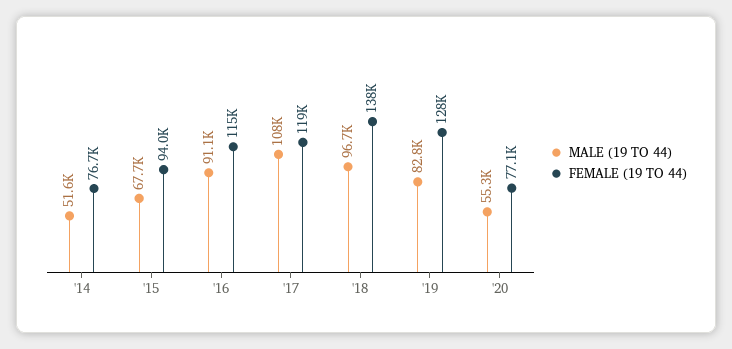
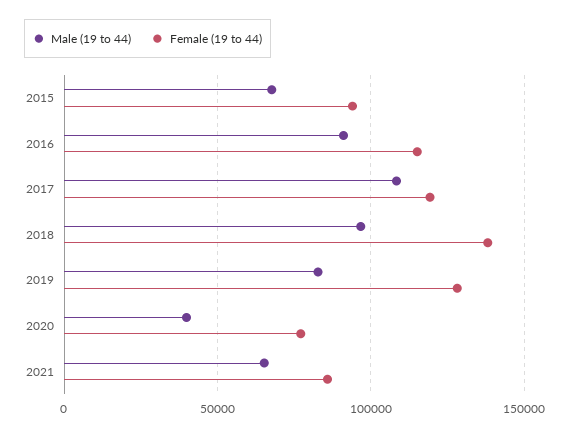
MALE (19 TO 44), '14: 51600 -> none
FEMALE (19 TO 44), '14: 76700 -> none
MALE (19 TO 44), '20: 55300 -> 40000
MALE (19 TO 44), 2021: none -> 65000
FEMALE (19 TO 44), 2021: none -> 85000

